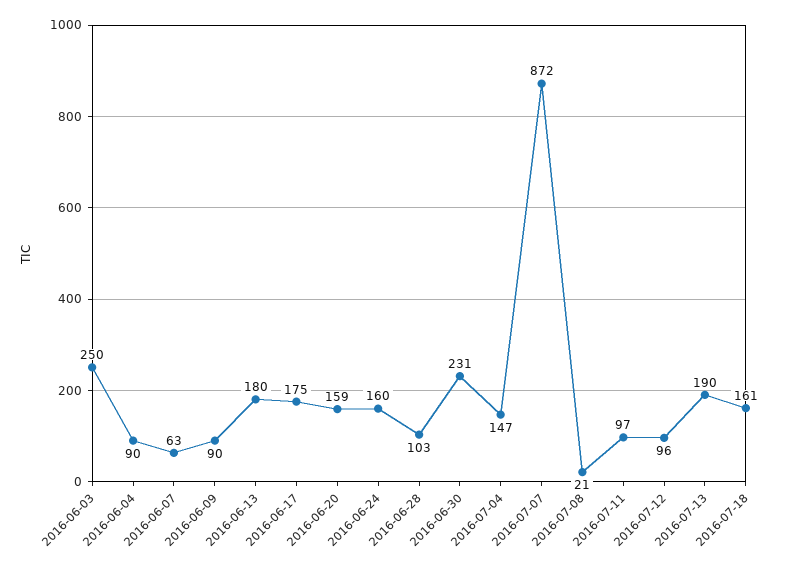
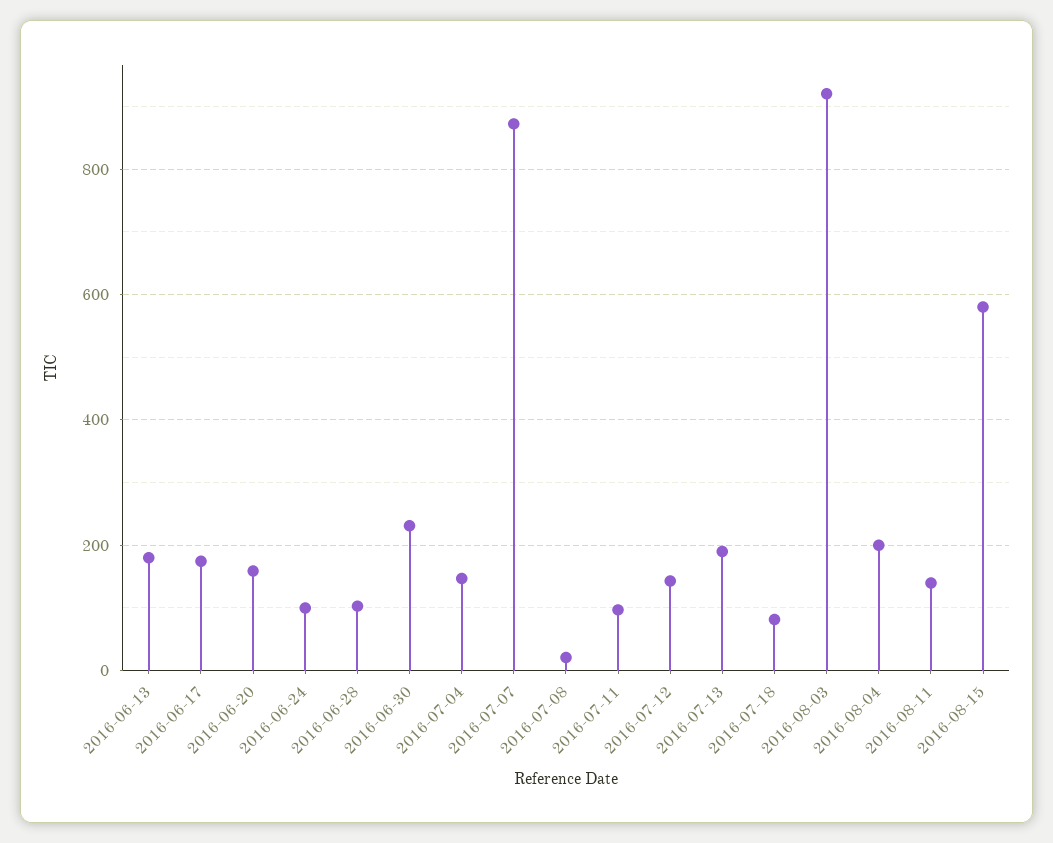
2016-06-03: 250 -> none
2016-06-04: 90 -> none
2016-06-07: 63 -> none
2016-06-09: 90 -> none
2016-06-24: 160 -> 100
2016-07-12: 96 -> 140
2016-07-18: 161 -> 80
2016-08-03: none -> 920
2016-08-04: none -> 200
2016-08-11: none -> 140
2016-08-15: none -> 580

